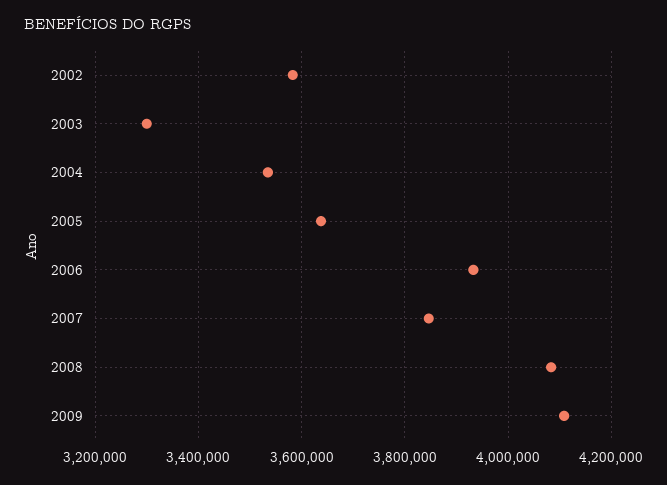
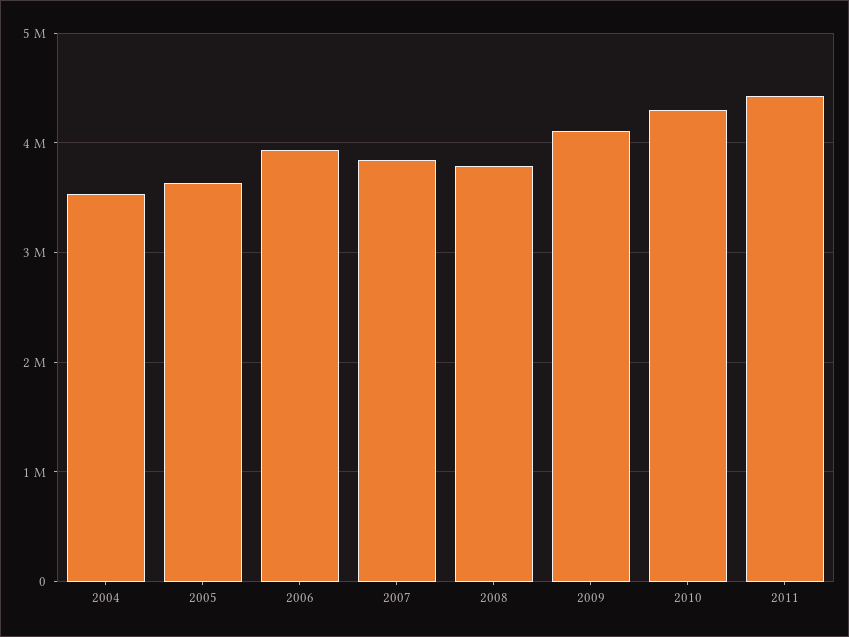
2002: 3580000 -> none
2003: 3300000 -> none
2008: 4080000 -> 3800000
2010: none -> 4300000
2011: none -> 4400000

